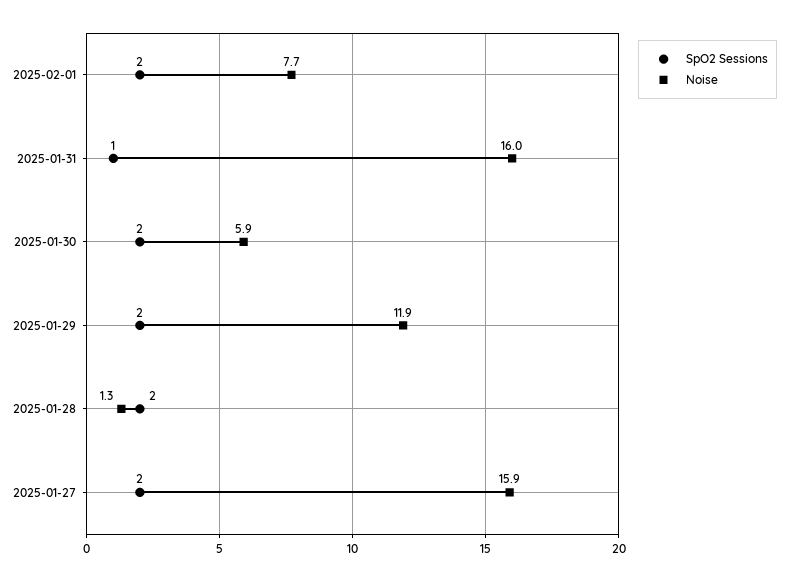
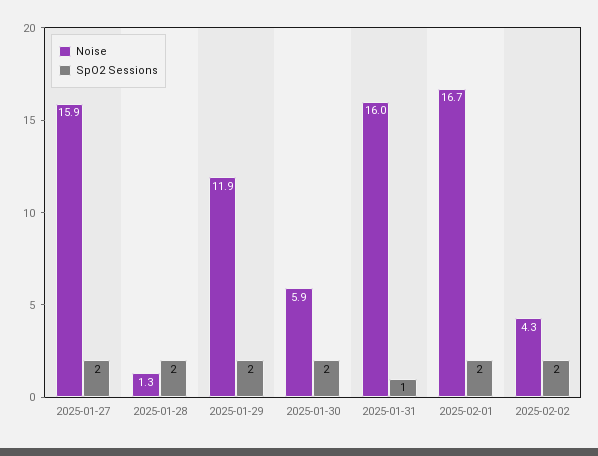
Noise, 2025-02-01: 7.7 -> 16.7
Noise, 2025-02-02: none -> 4.3
SpO2 Sessions, 2025-02-02: none -> 2

